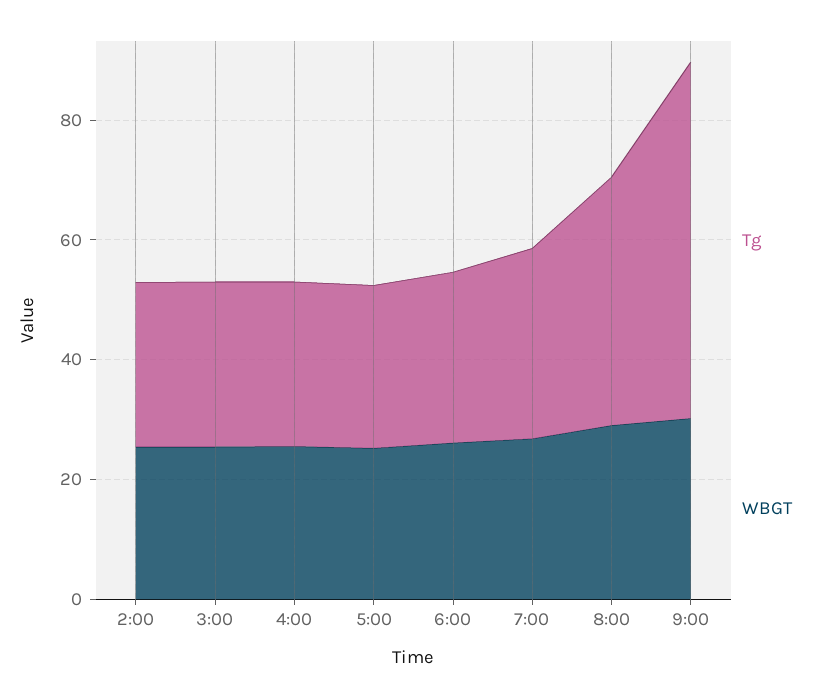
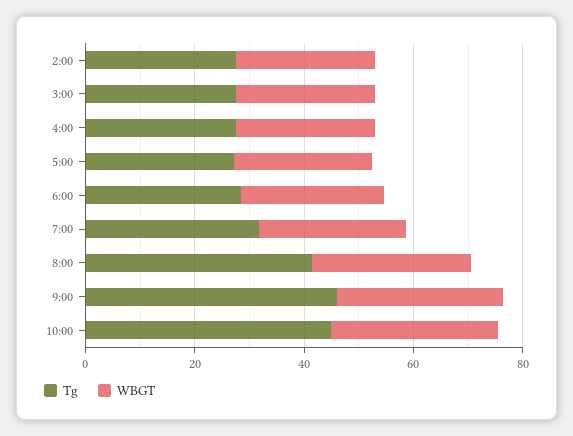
Tg, 9:00: 60 -> 45
Tg, 10:00: none -> 45
WBGT, 10:00: none -> 30

